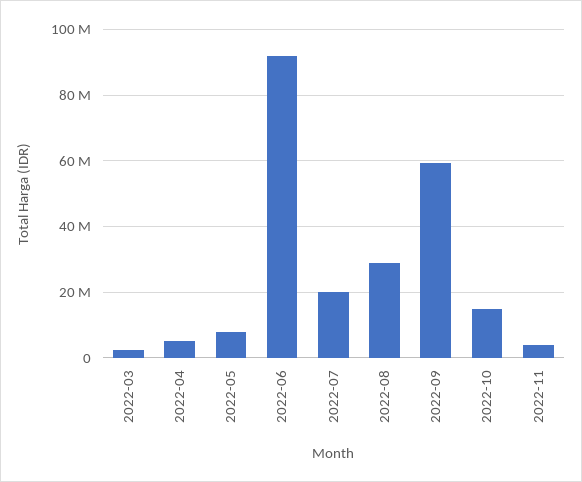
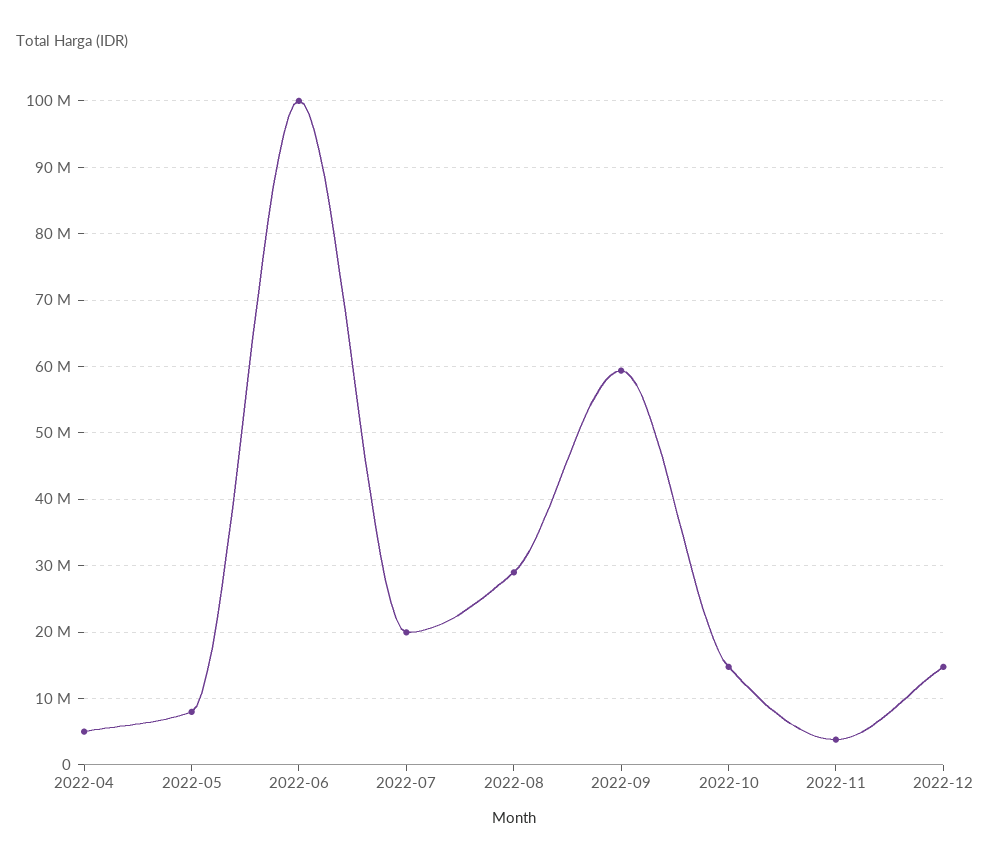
2022-03: 2000000 -> none
2022-06: 92000000 -> 100000000
2022-12: none -> 15000000

